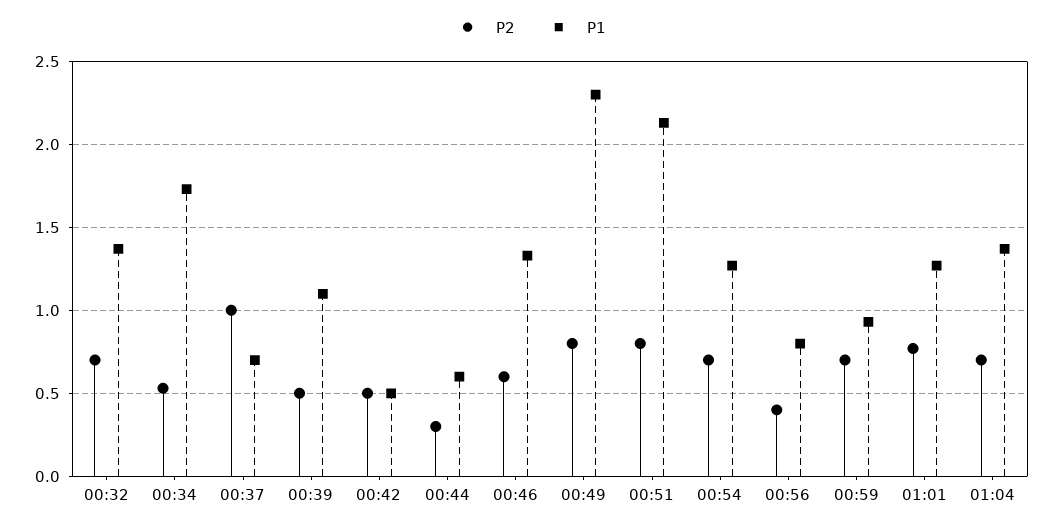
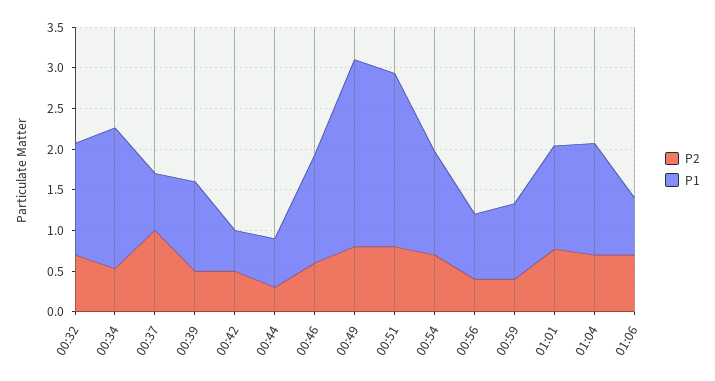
P2, 00:59: 0.7 -> 0.4
P2, 01:06: none -> 0.7
P1, 01:06: none -> 0.7

